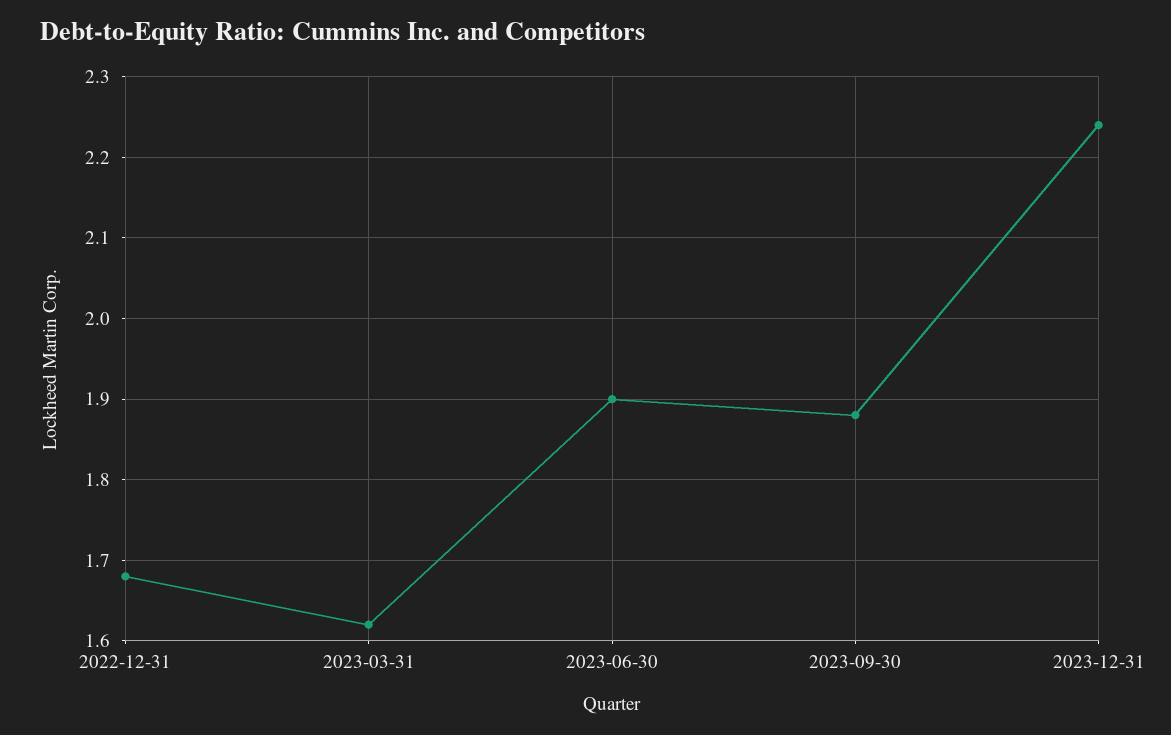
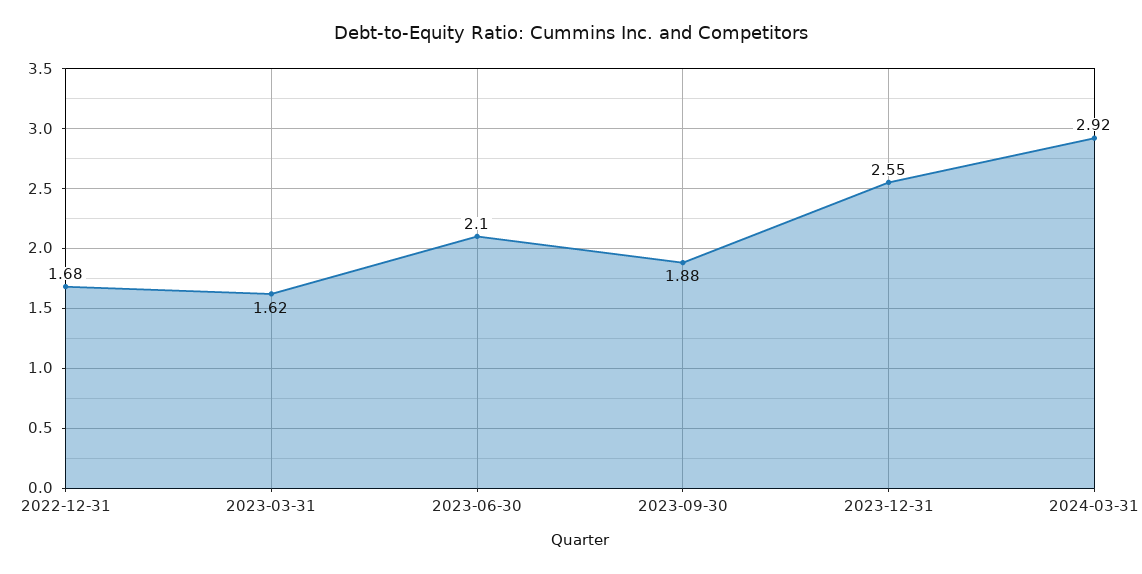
2023-06-30: 1.9 -> 2.1
2023-12-31: 2.24 -> 2.55
2024-03-31: none -> 2.92

